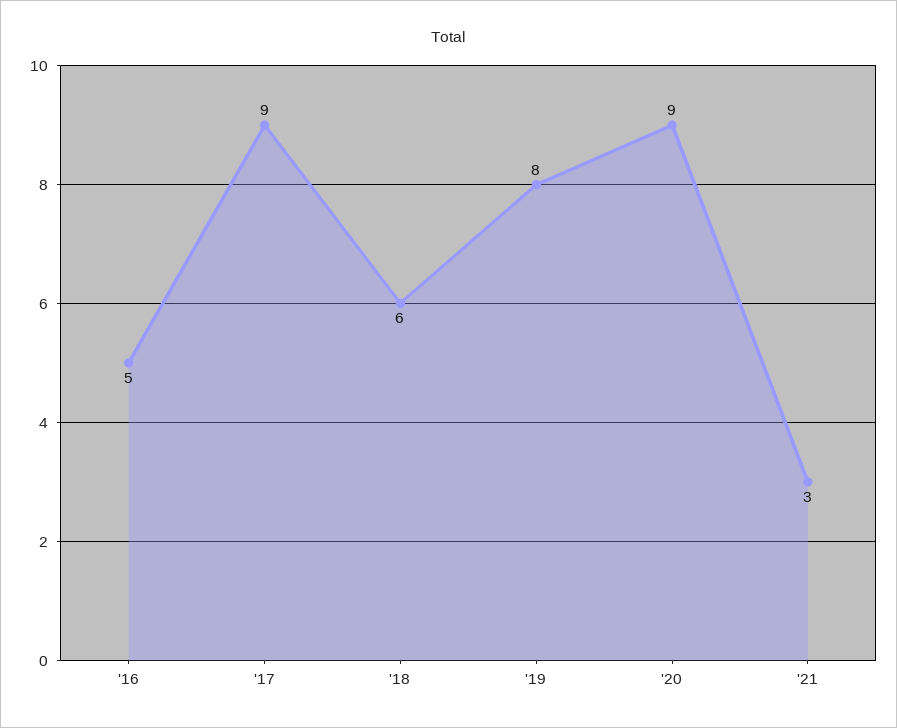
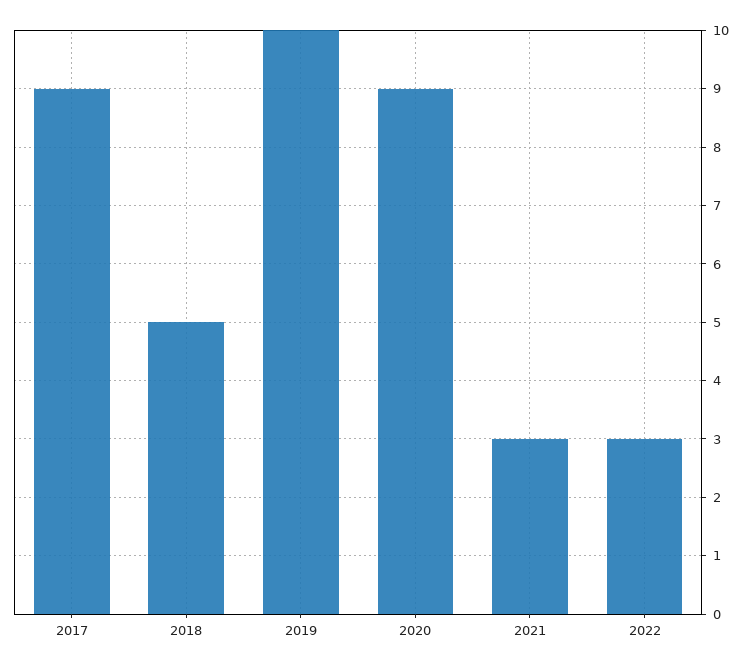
'16: 5 -> none
'18: 6 -> 5
'19: 8 -> 10
2022: none -> 3

